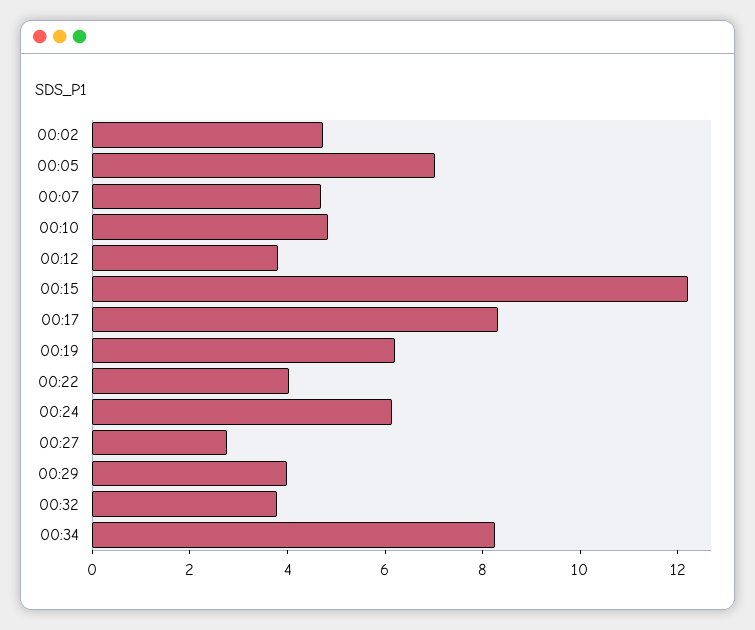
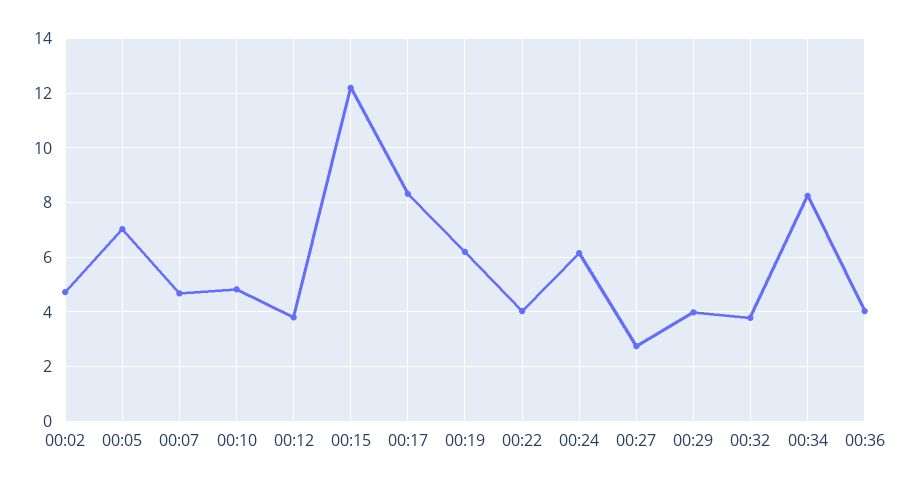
00:36: none -> 4

